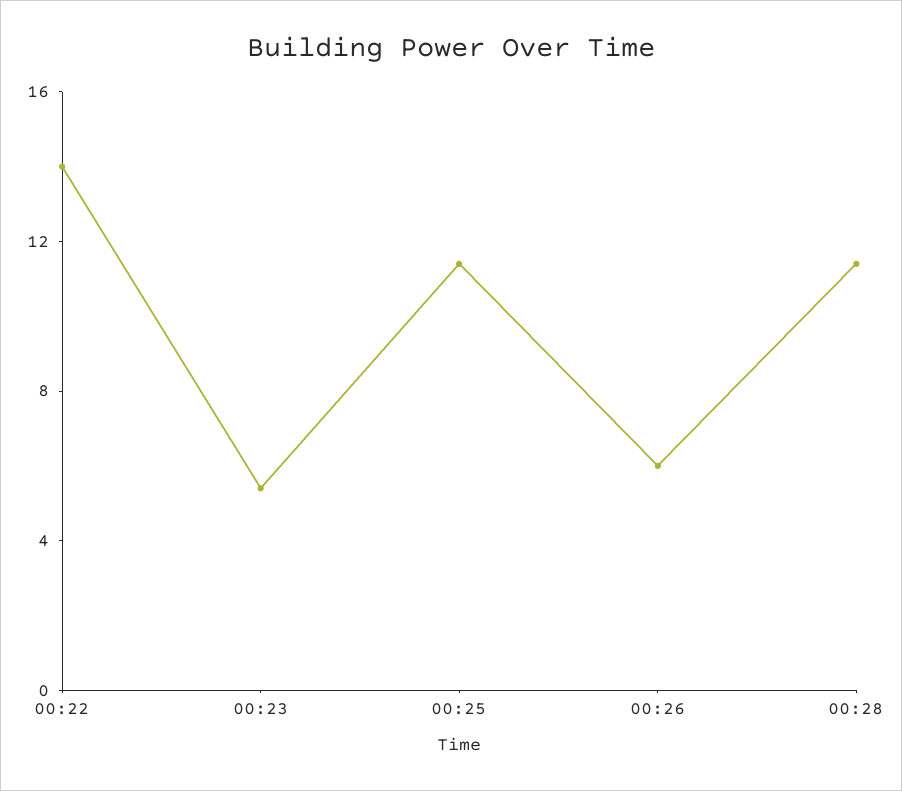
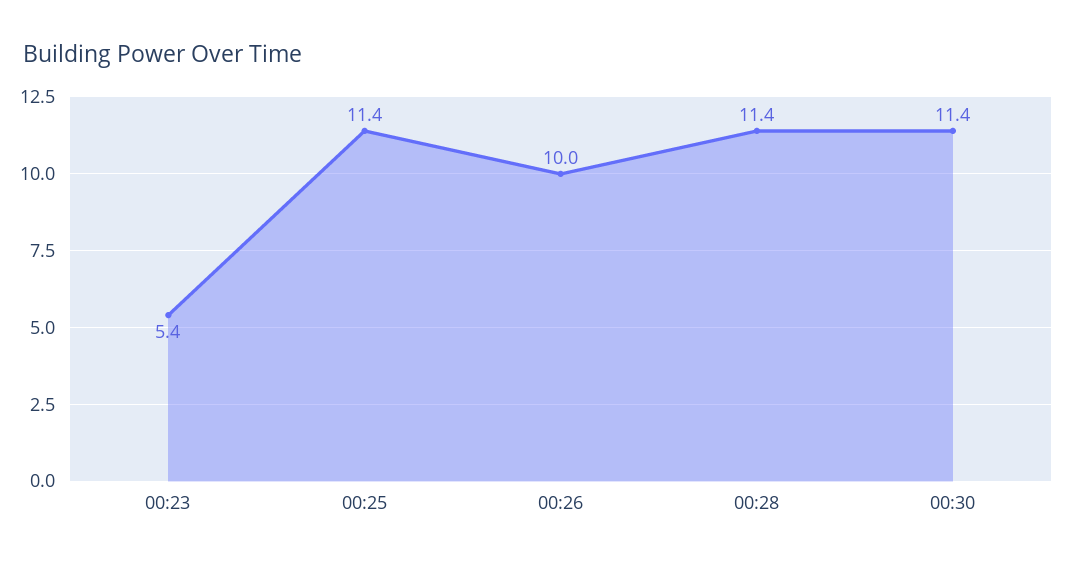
00:22: 14 -> none
00:26: 6 -> 10
00:30: none -> 11.4

